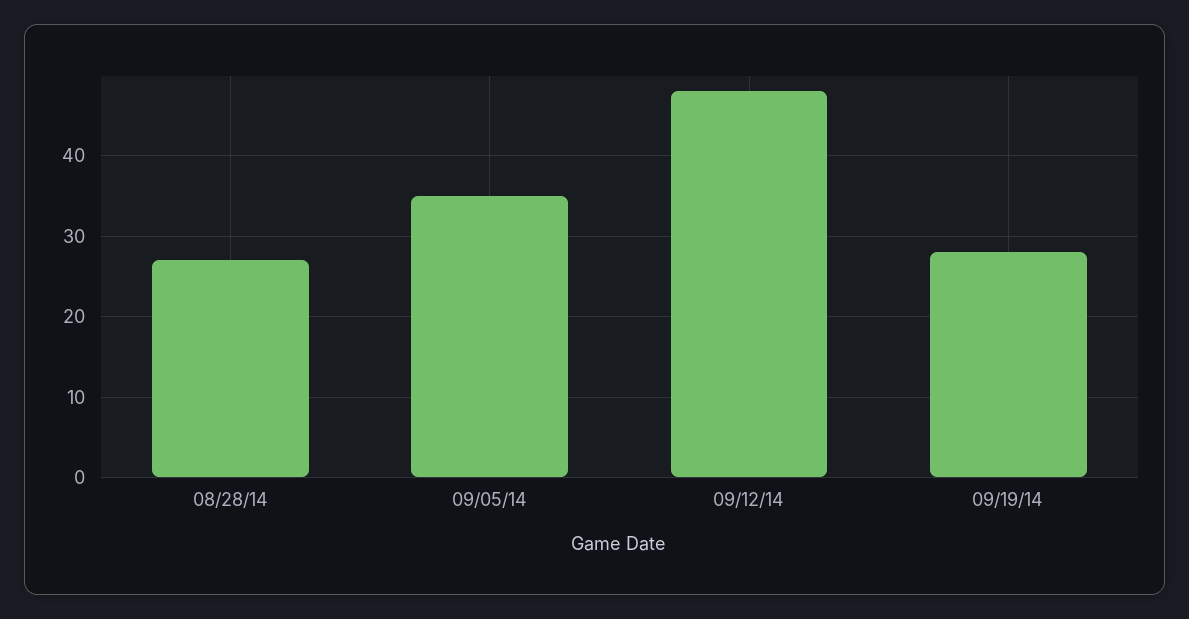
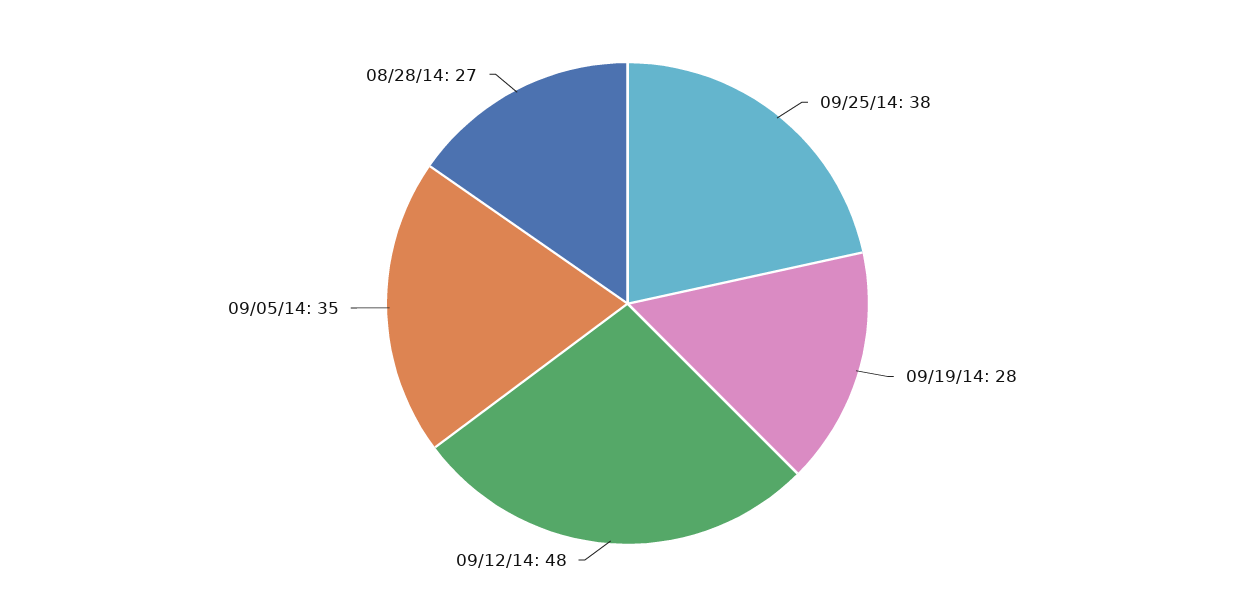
09/25/14: none -> 38

